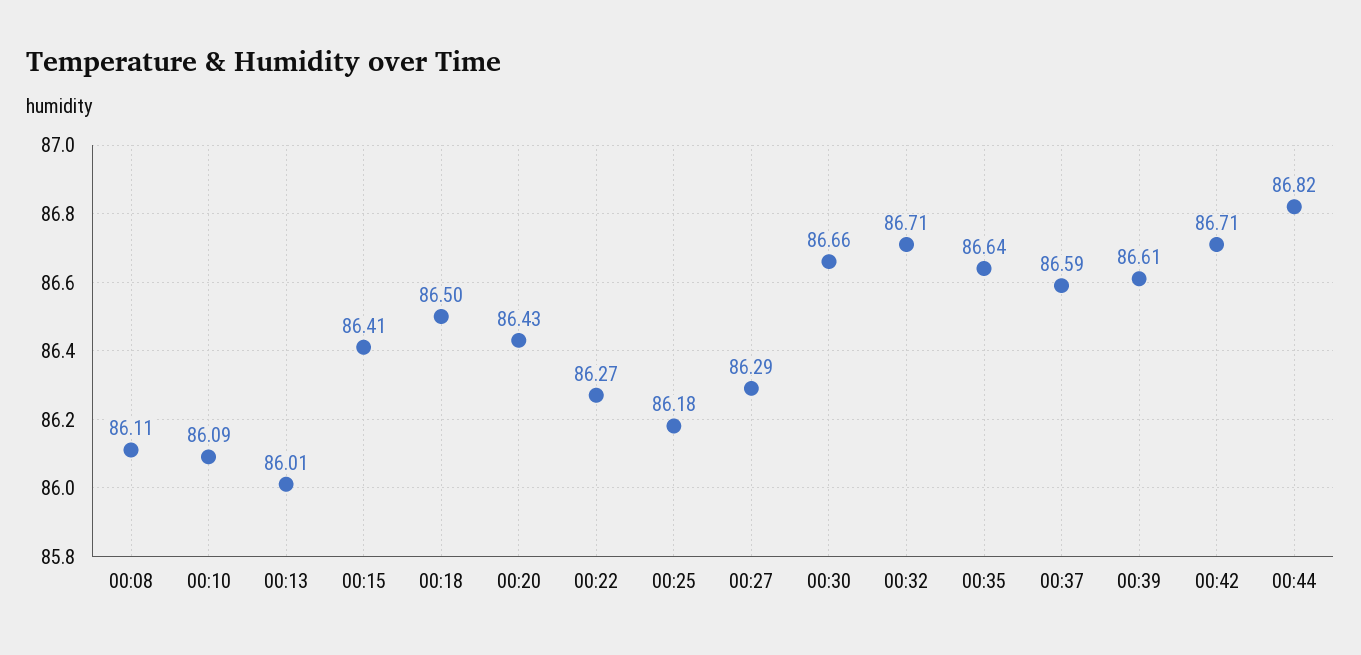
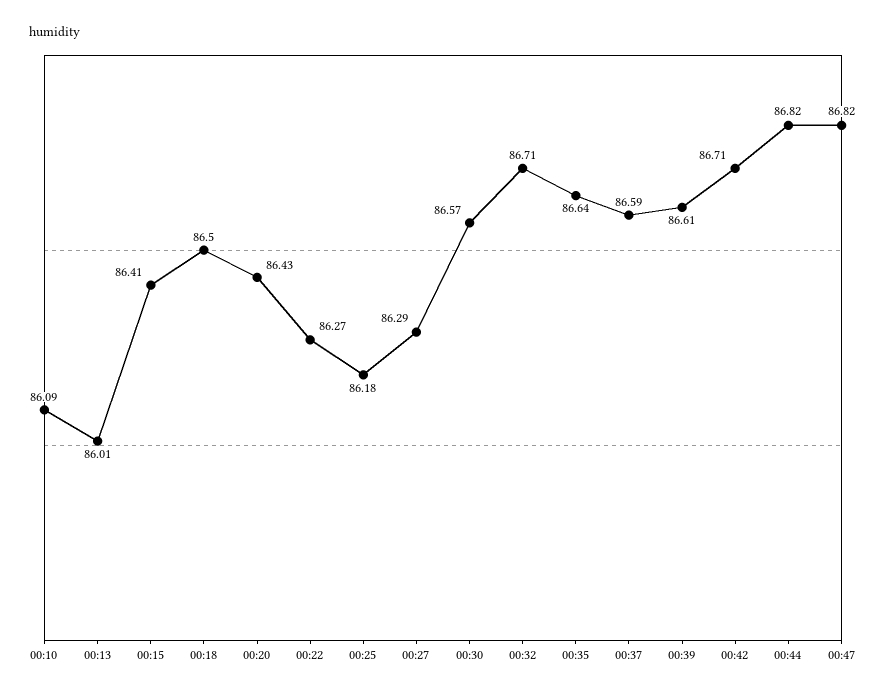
00:08: 86.11 -> none
00:30: 86.66 -> 86.57
00:47: none -> 86.82

